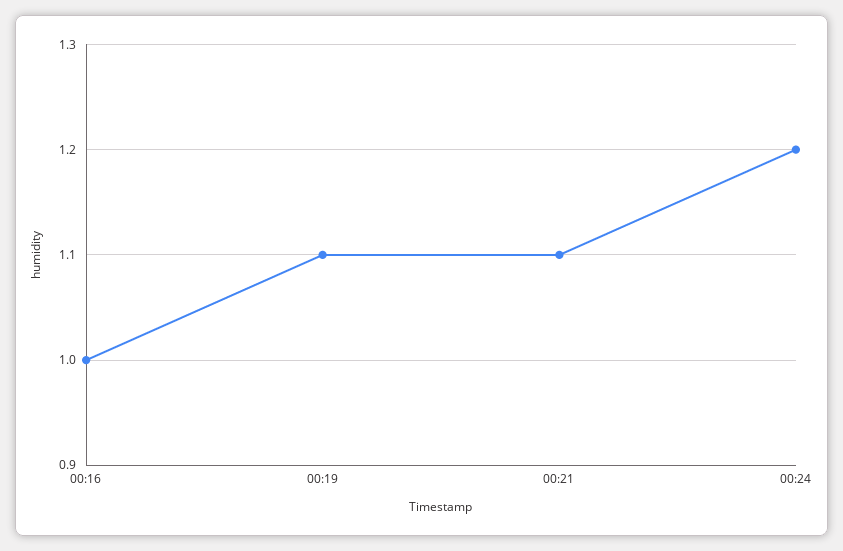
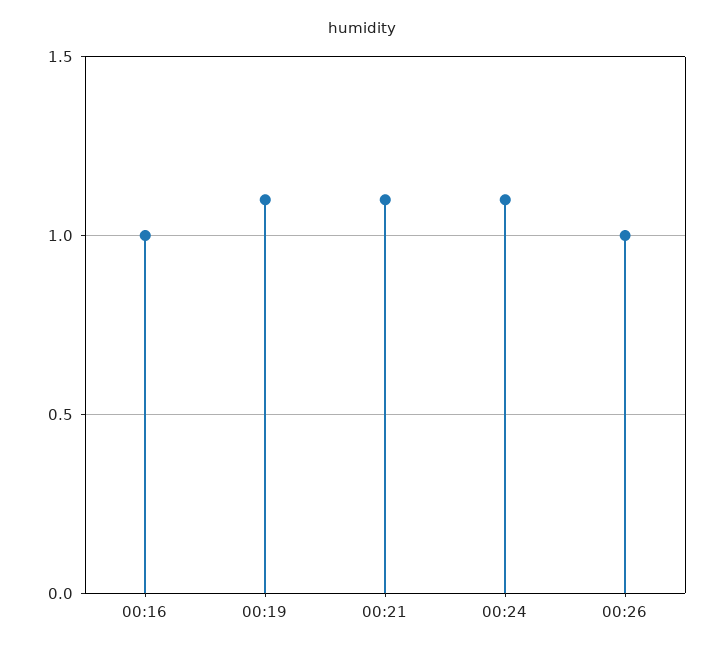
00:24: 1.2 -> 1.1
00:26: none -> 1

